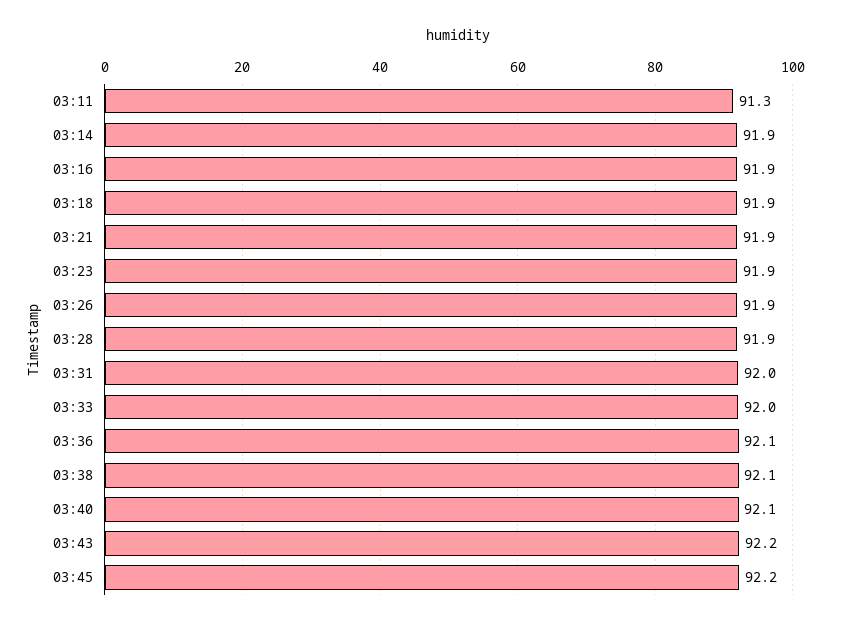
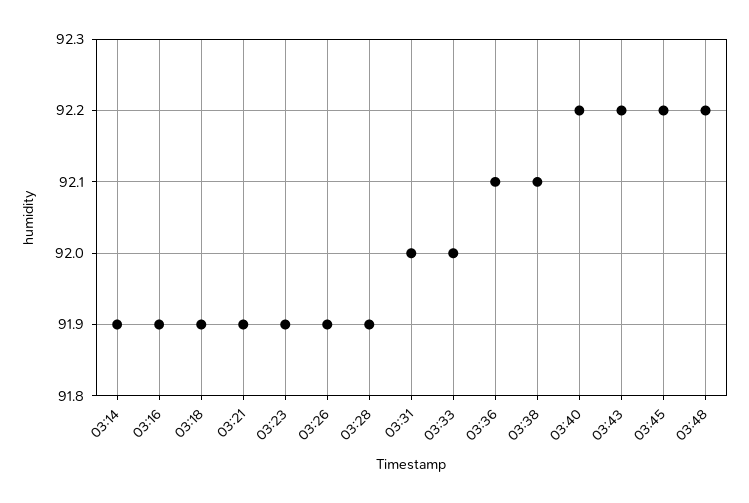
03:11: 91.3 -> none
03:40: 92.1 -> 92.2
03:48: none -> 92.2

